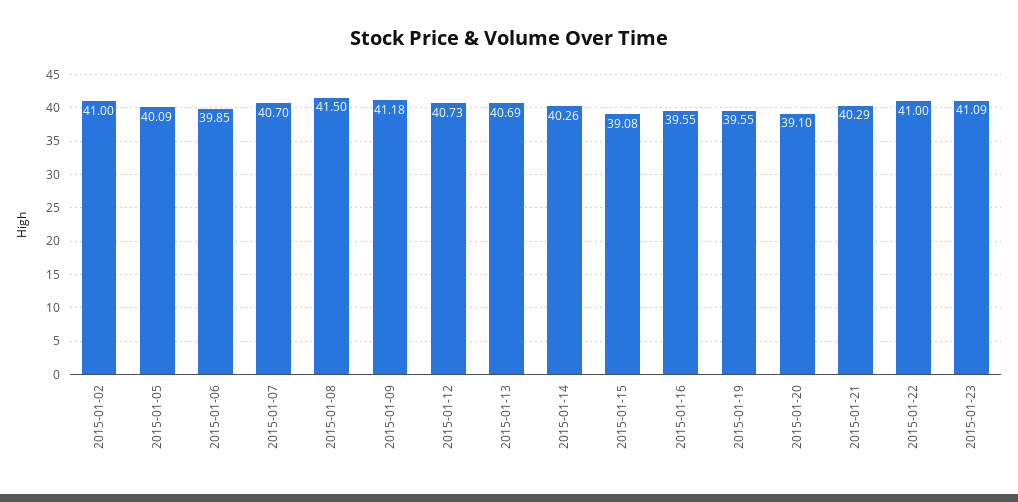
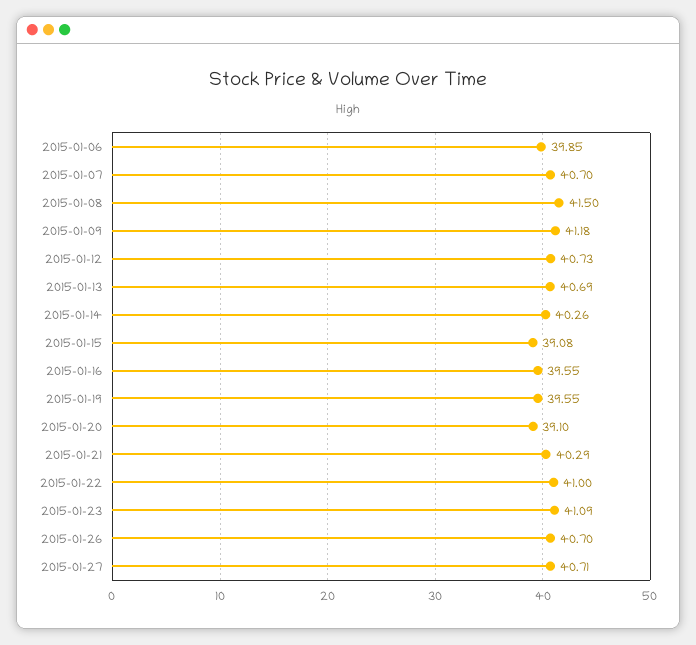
2015-01-02: 41 -> none
2015-01-05: 40.09 -> none
2015-01-26: none -> 40.7
2015-01-27: none -> 40.71

